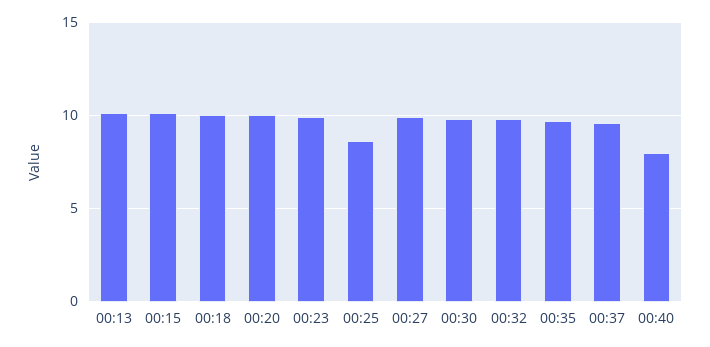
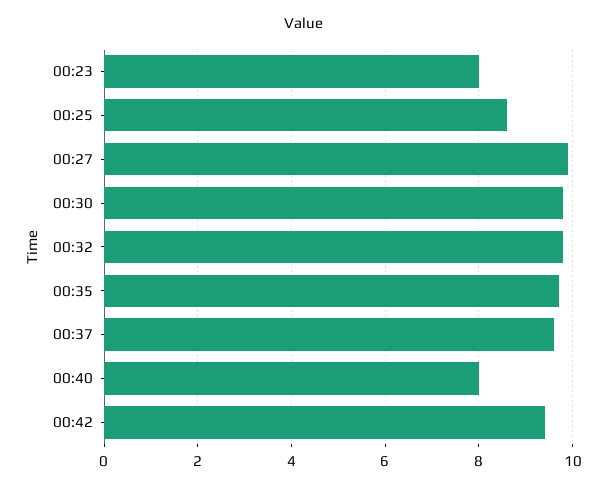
00:13: 10 -> none
00:15: 10 -> none
00:18: 10 -> none
00:20: 10 -> none
00:23: 10 -> 8
00:42: none -> 9.5

